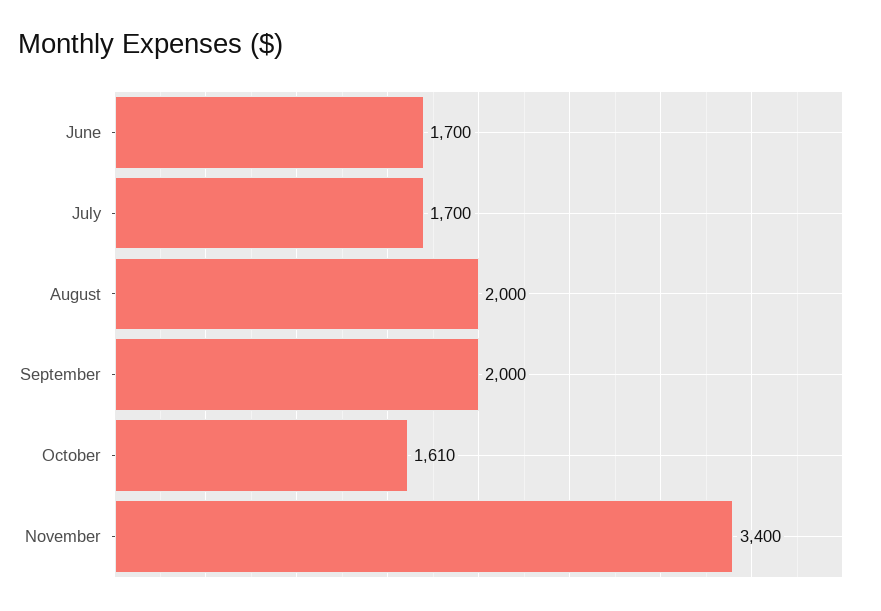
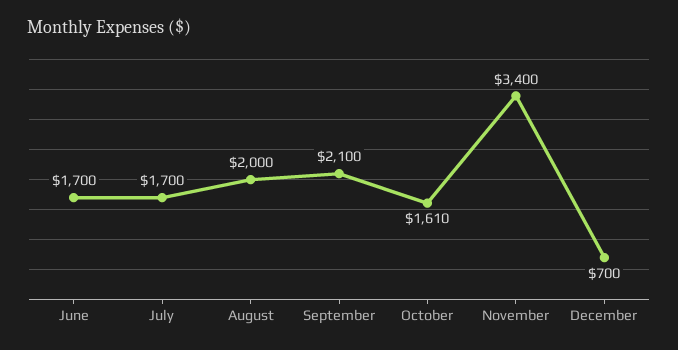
September: 2000 -> 2100
December: none -> 700

